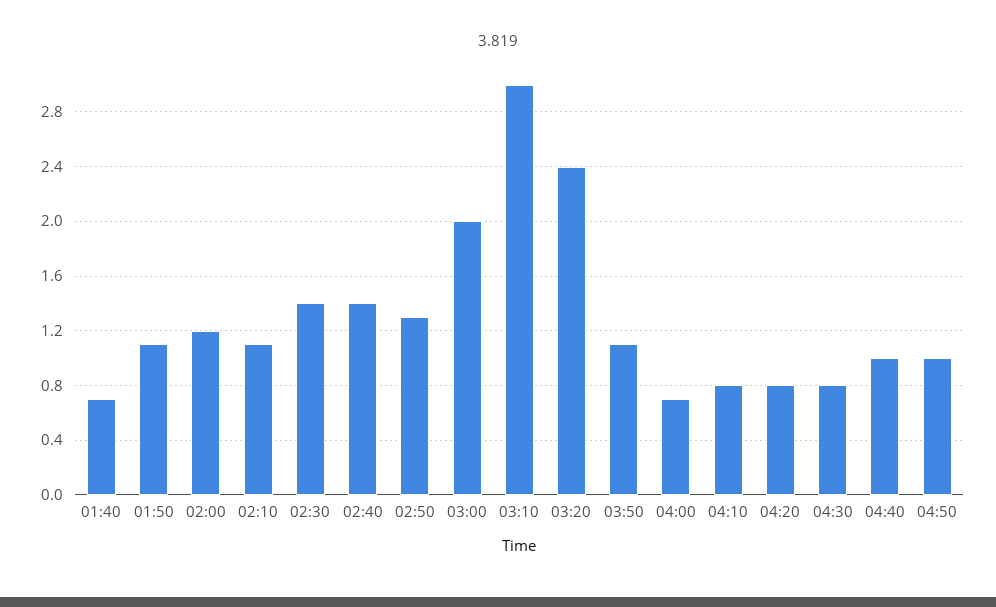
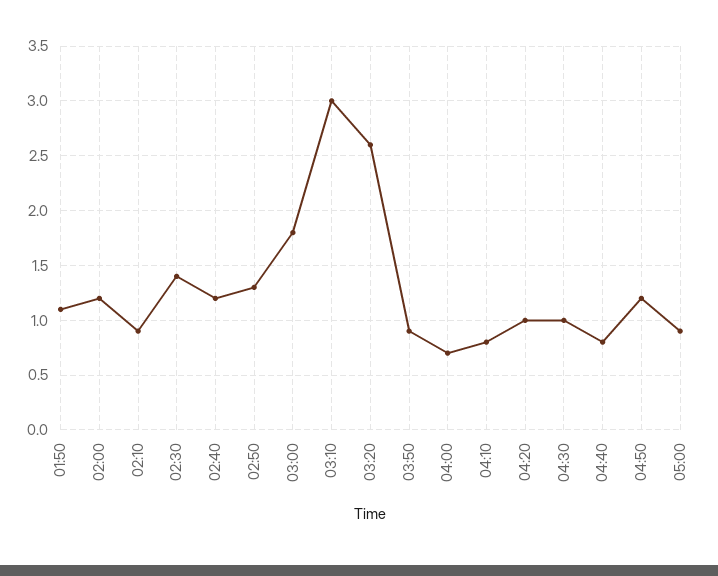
01:40: 0.7 -> none
02:10: 1.1 -> 0.9
02:40: 1.4 -> 1.2
03:00: 2 -> 1.8
03:20: 2.4 -> 2.6
03:50: 1.1 -> 0.9
04:20: 0.8 -> 1
04:30: 0.8 -> 1
04:40: 1 -> 0.8
04:50: 1 -> 1.2
05:00: none -> 0.9

